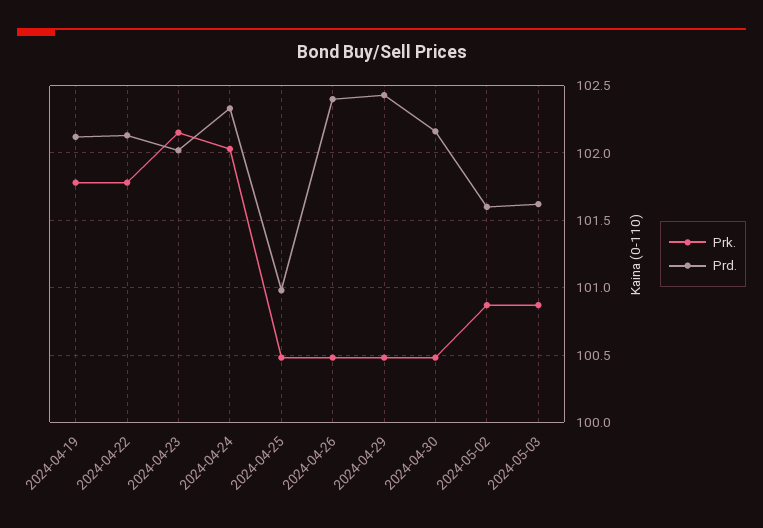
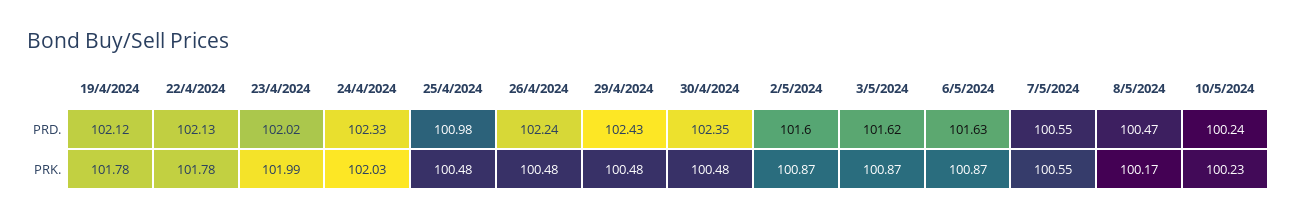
Prk., 2024-04-23: 102.15 -> 101.99
Prd., 2024-04-26: 102.4 -> 102.24
Prd., 2024-04-30: 102.15 -> 102.35
Prd., 6/5/2024: none -> 101.63
Prd., 7/5/2024: none -> 100.55
Prd., 8/5/2024: none -> 100.47
Prd., 10/5/2024: none -> 100.24
Prk., 6/5/2024: none -> 100.87
Prk., 7/5/2024: none -> 100.55
Prk., 8/5/2024: none -> 100.17
Prk., 10/5/2024: none -> 100.23

